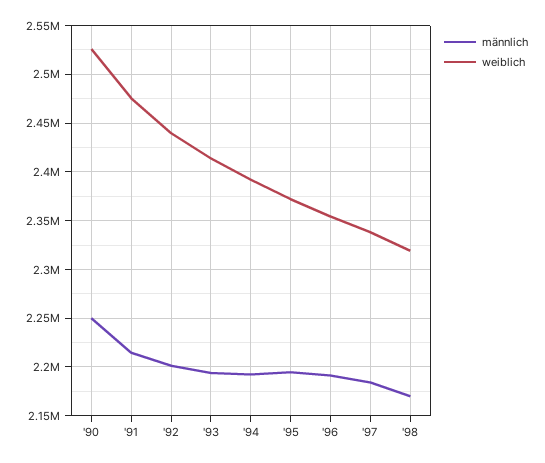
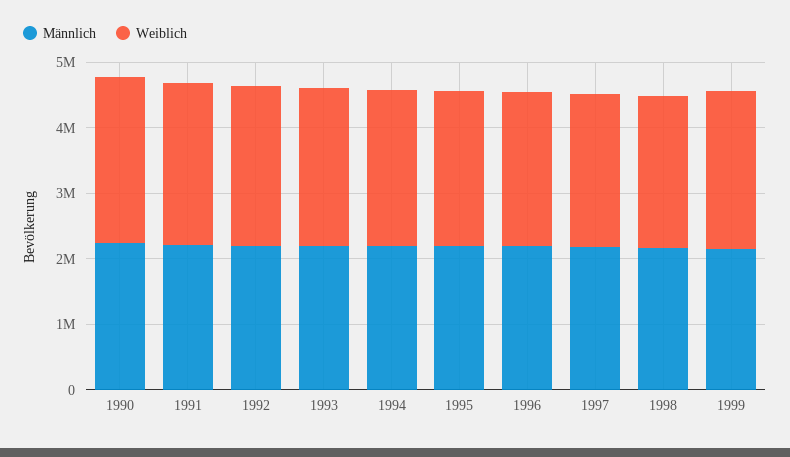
männlich, 1999: none -> 2200000
weiblich, 1999: none -> 2400000

